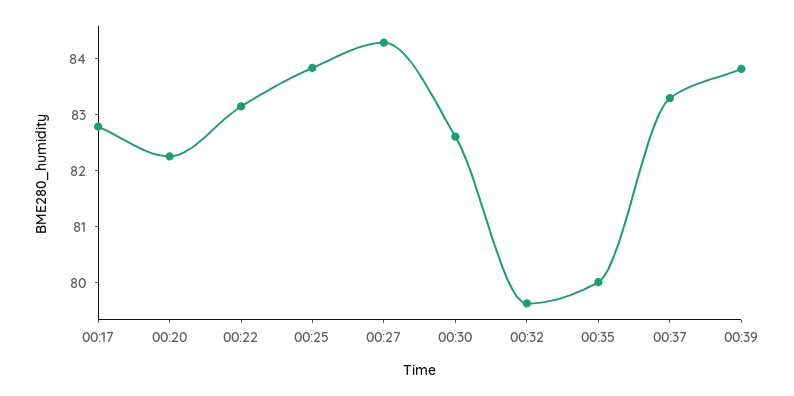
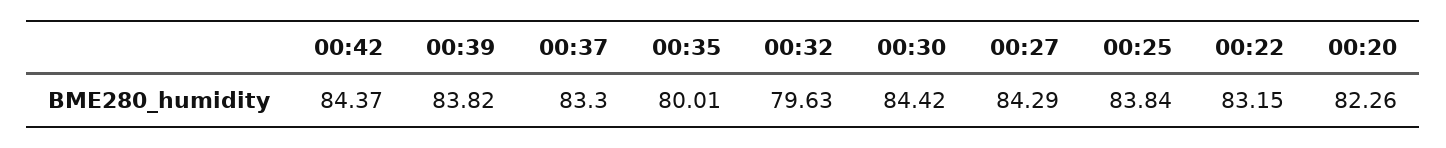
00:17: 82.8 -> none
00:30: 82.6 -> 84.42
00:42: none -> 84.37

